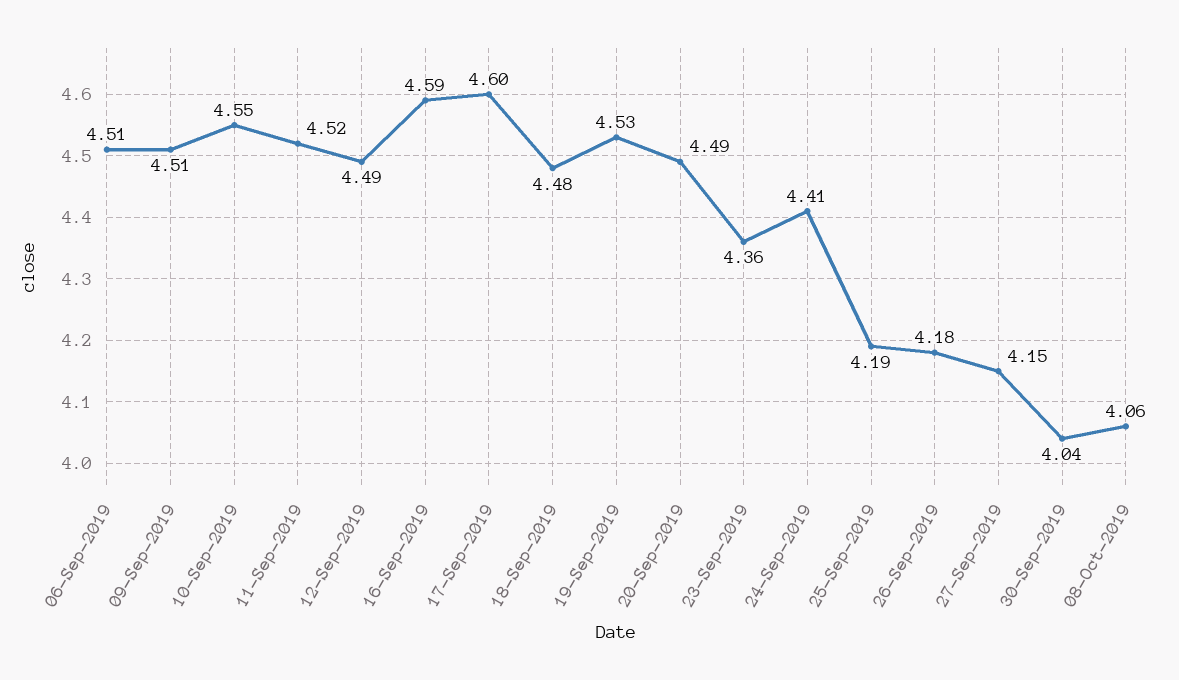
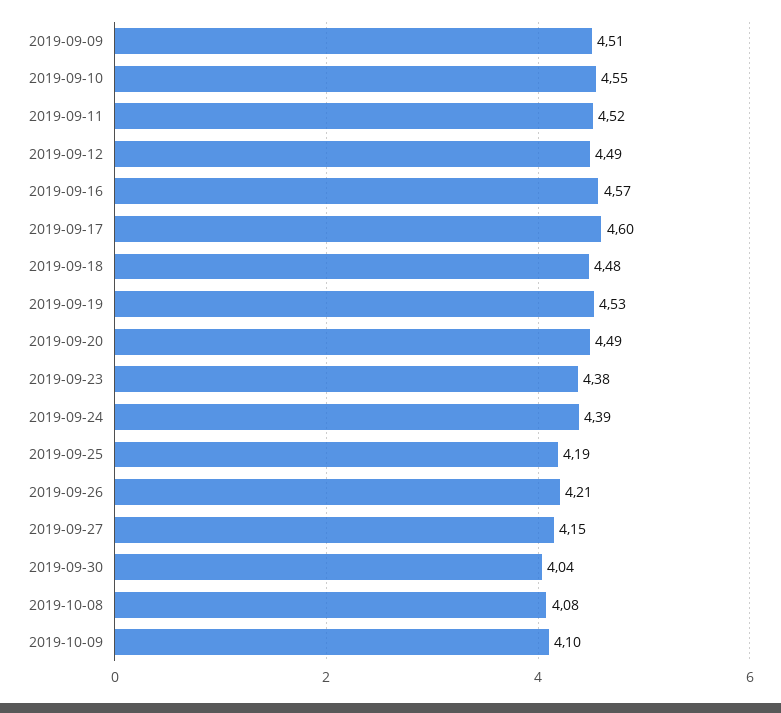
06-Sep-2019: 4.51 -> none
16-Sep-2019: 4.59 -> 4.57
23-Sep-2019: 4.36 -> 4.38
24-Sep-2019: 4.41 -> 4.39
26-Sep-2019: 4.18 -> 4.21
08-Oct-2019: 4.06 -> 4.08
2019-10-09: none -> 4.1

